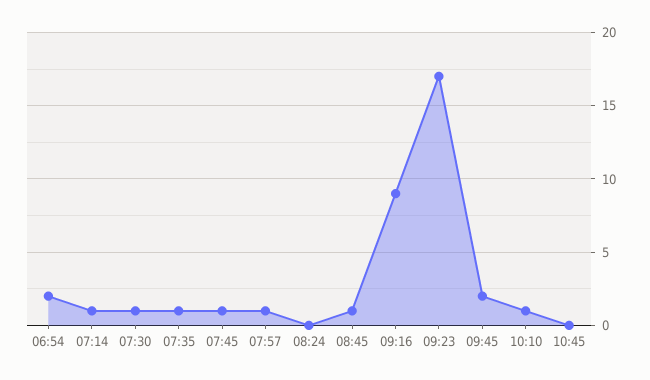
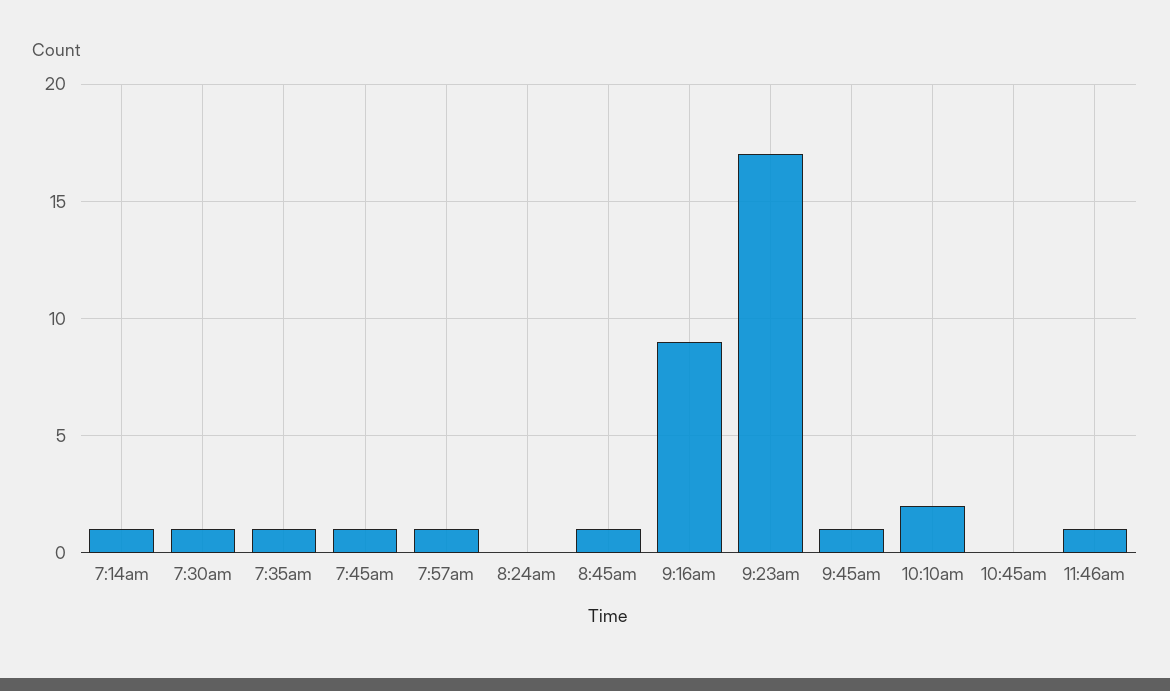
06:54: 2 -> none
09:45: 2 -> 1
10:10: 1 -> 2
11:46am: none -> 1

